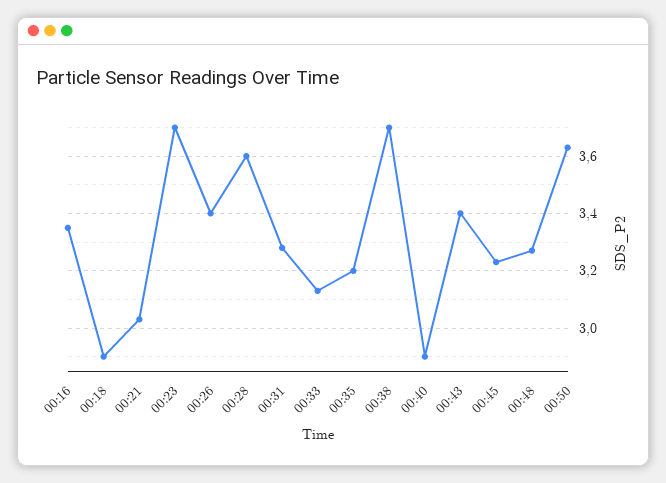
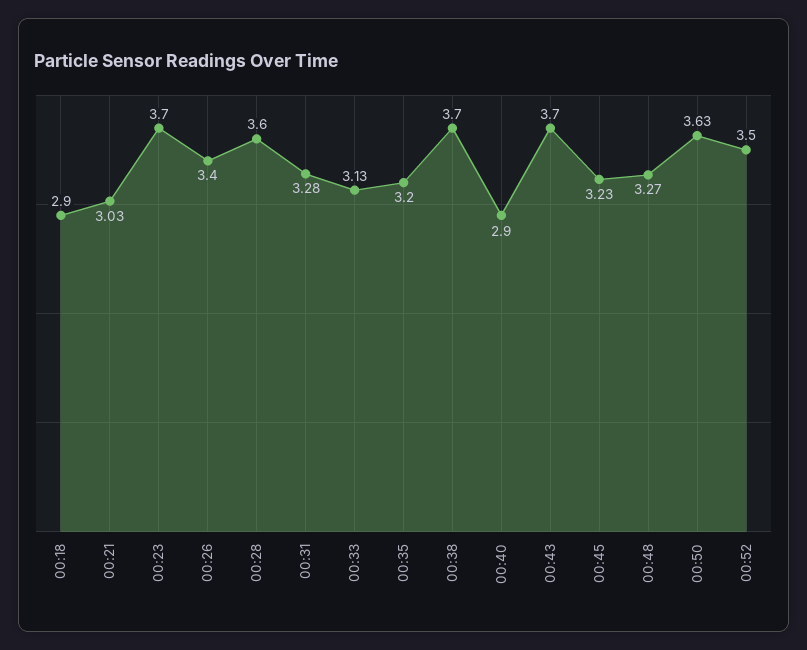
00:16: 3.35 -> none
00:43: 3.4 -> 3.7
00:52: none -> 3.5

